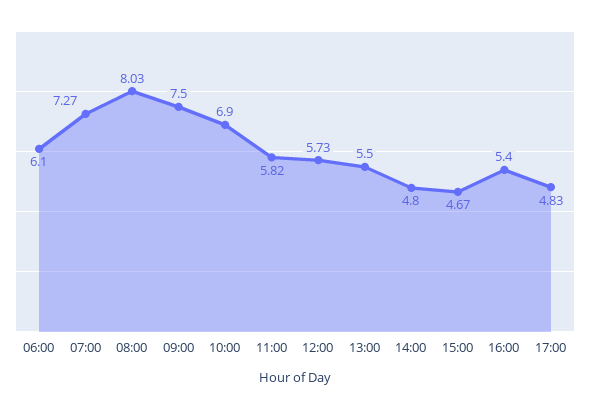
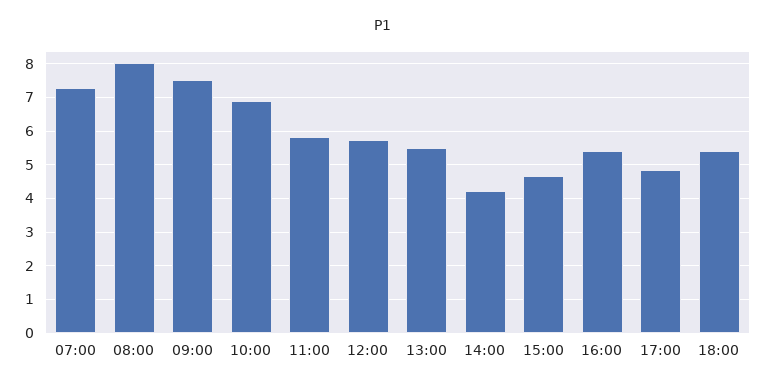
06:00: 6.1 -> none
14:00: 4.8 -> 4.2
18:00: none -> 5.4

